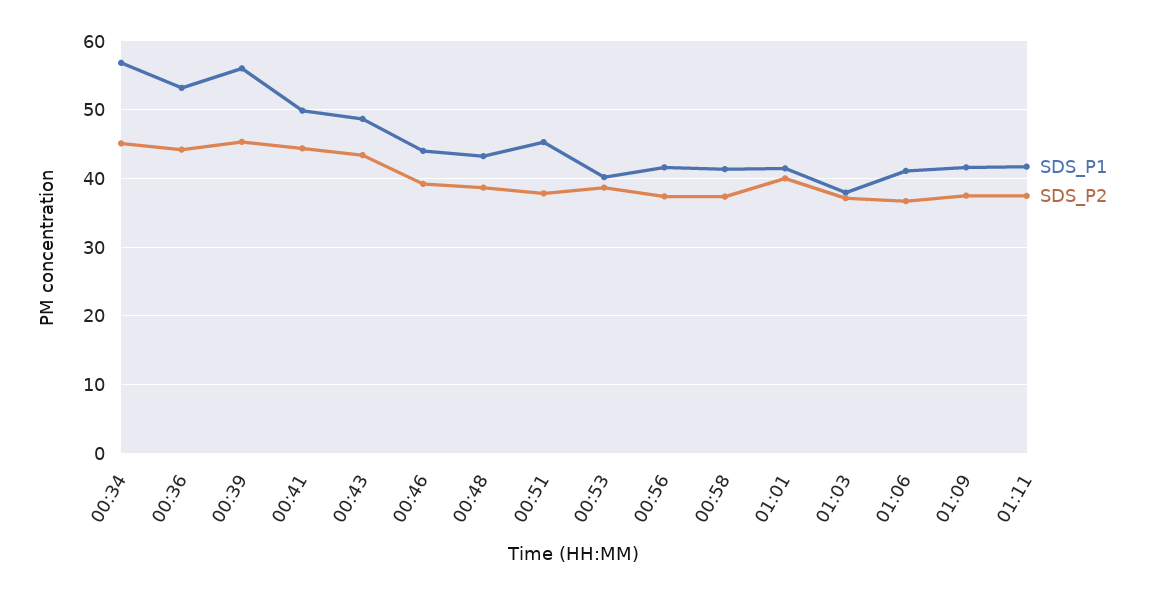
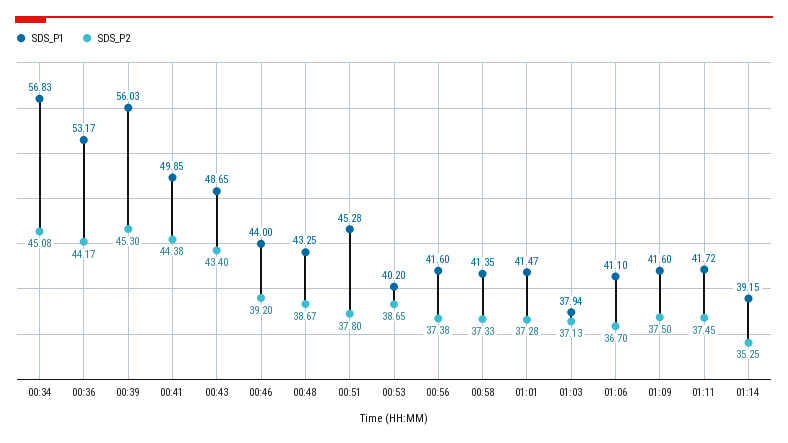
SDS_P2, 01:01: 40 -> 37.28
SDS_P1, 01:14: none -> 39.15
SDS_P2, 01:14: none -> 35.25

